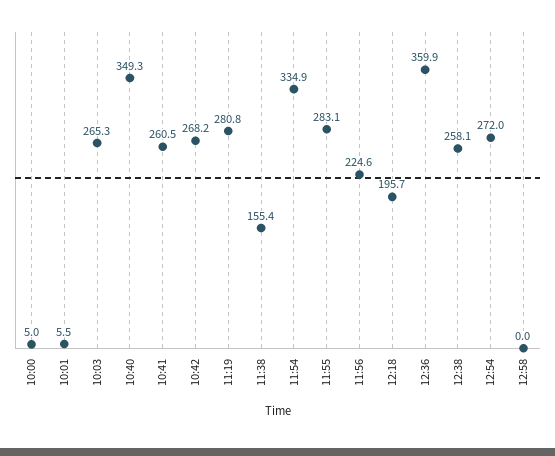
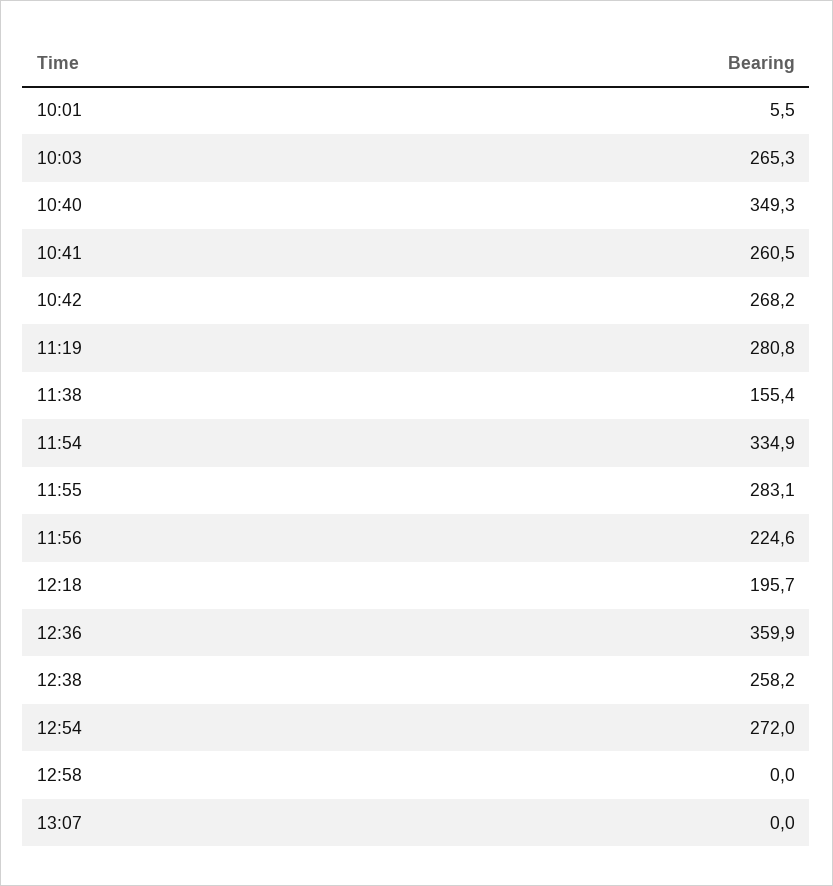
10:00: 5 -> none
12:38: 258.1 -> 258.2
13:07: none -> 0

